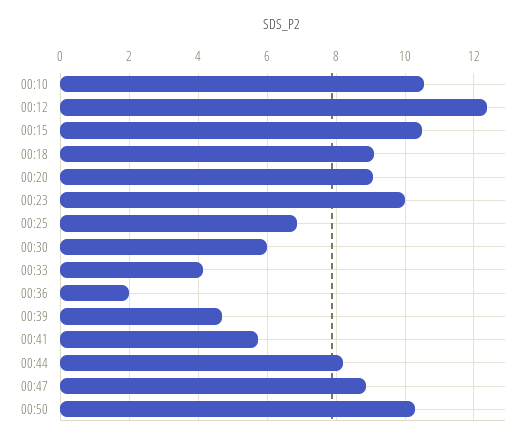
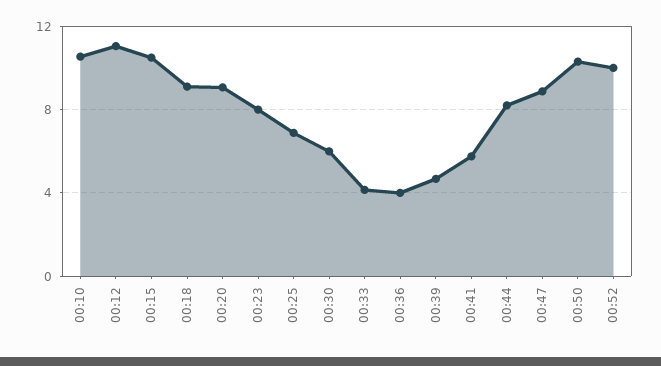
00:12: 12.4 -> 11
00:23: 10 -> 8
00:36: 2 -> 4
00:52: none -> 10

